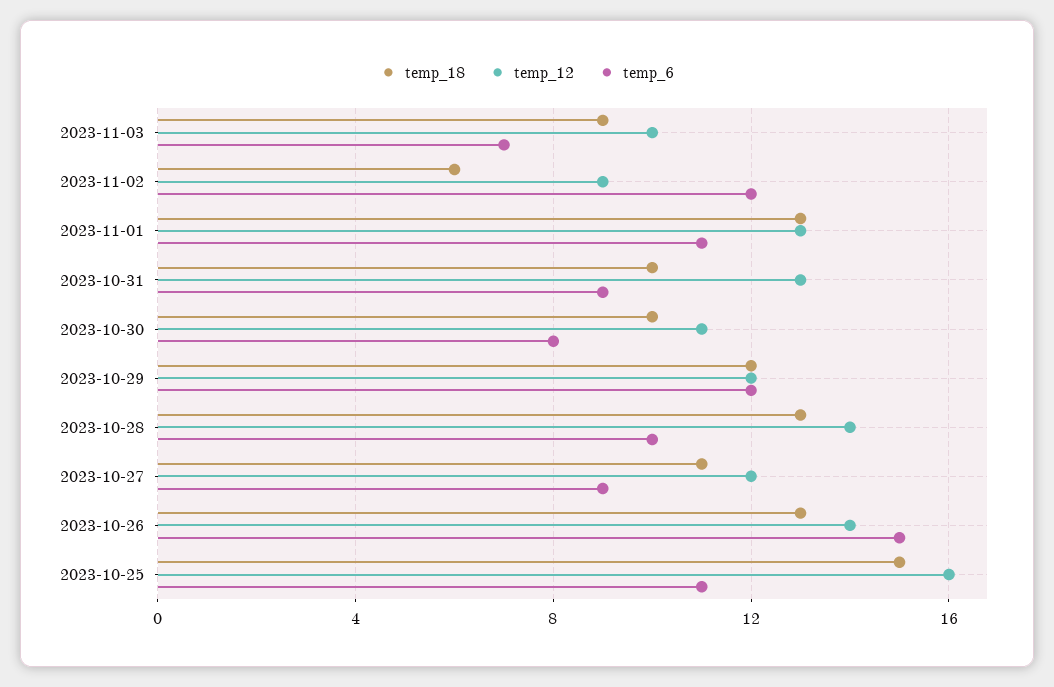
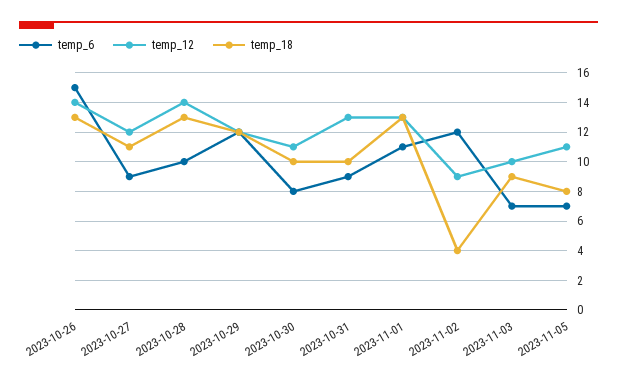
temp_18, 2023-11-02: 6 -> 4
temp_18, 2023-10-25: 15 -> none
temp_12, 2023-10-25: 16 -> none
temp_6, 2023-10-25: 11 -> none
temp_6, 2023-11-05: none -> 7
temp_12, 2023-11-05: none -> 11
temp_18, 2023-11-05: none -> 8

